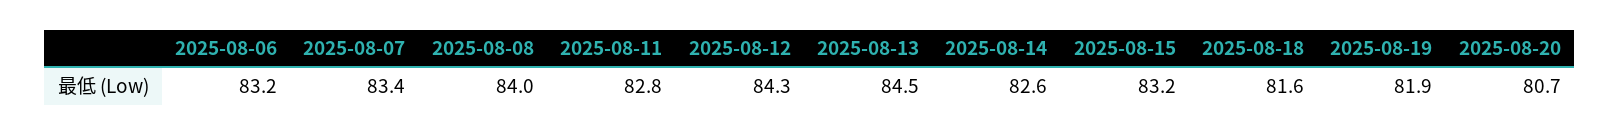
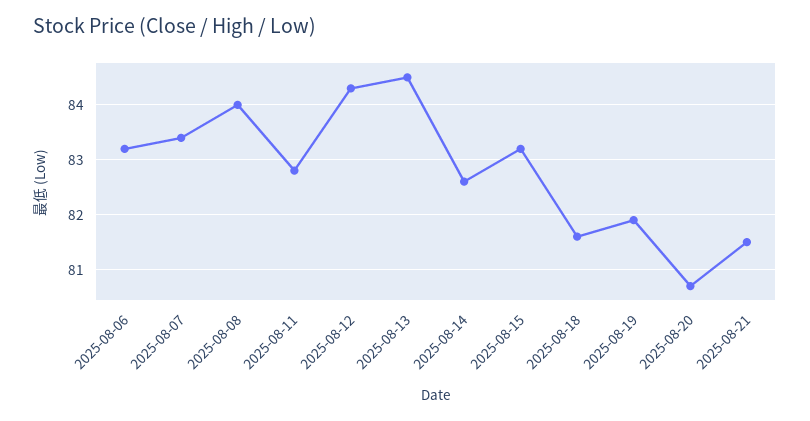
2025-08-21: none -> 81.5

